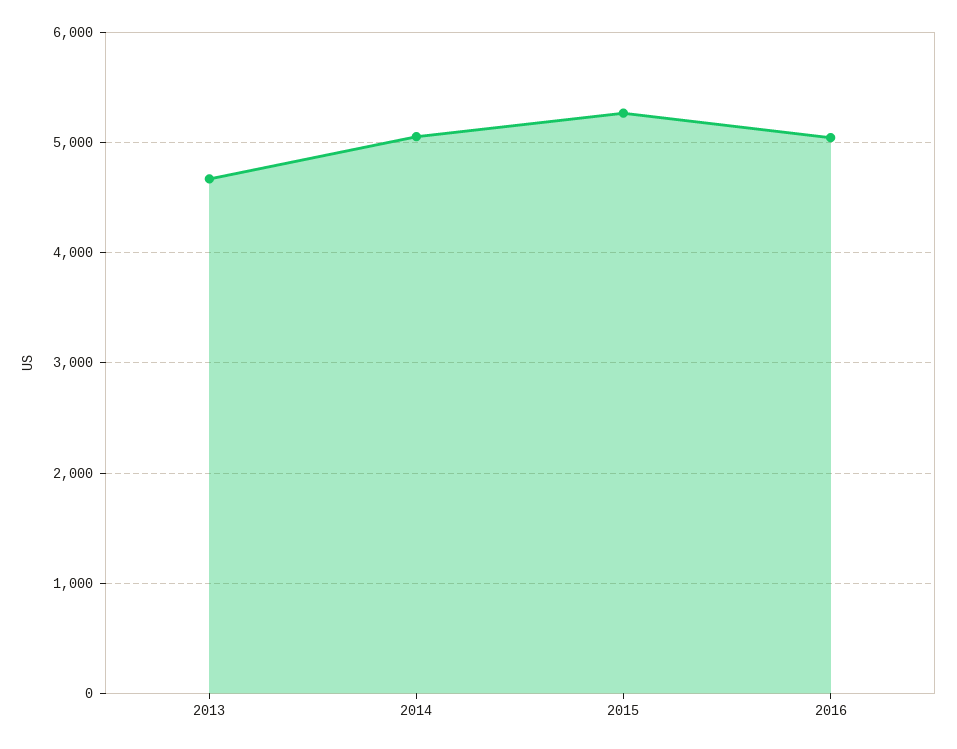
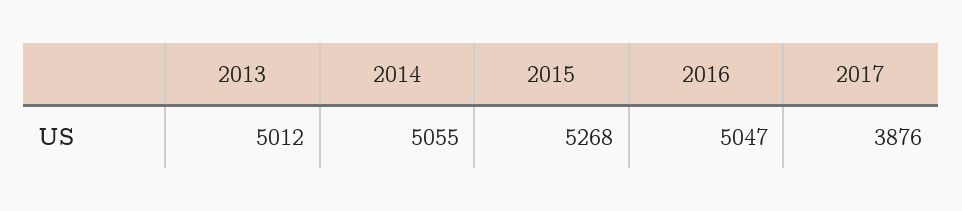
2013: 4700 -> 5012
2017: none -> 3876

